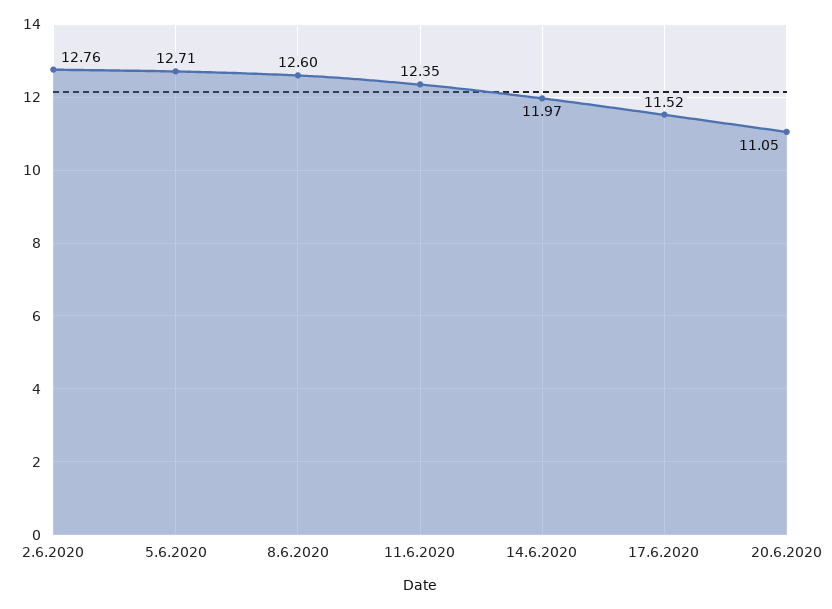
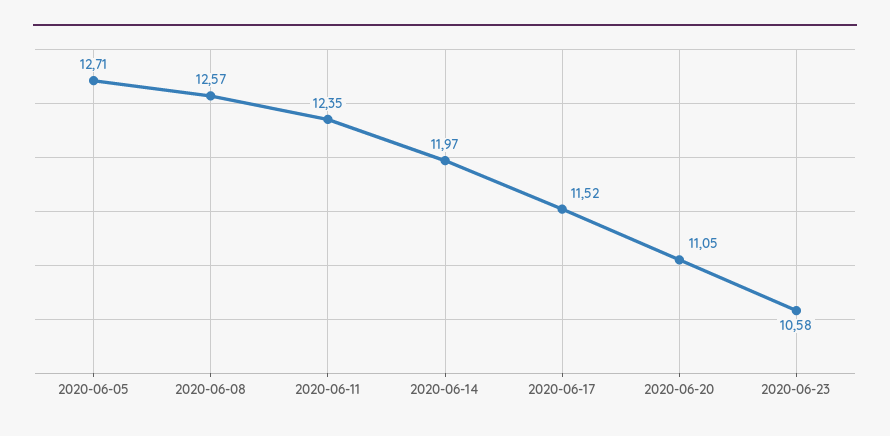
2.6.2020: 12.76 -> none
8.6.2020: 12.6 -> 12.57
2020-06-23: none -> 10.58

